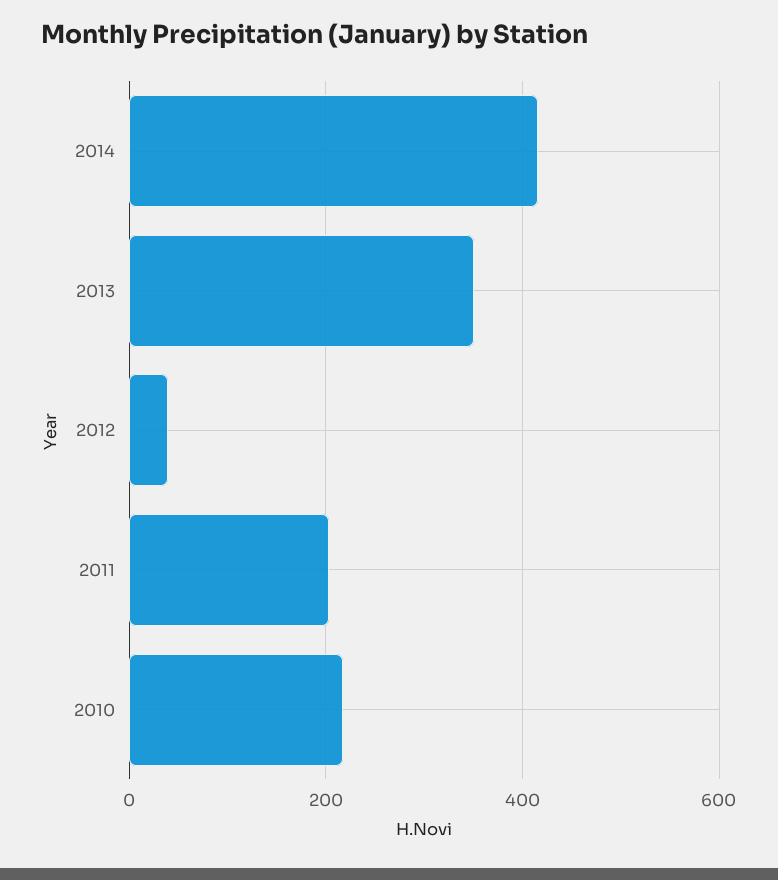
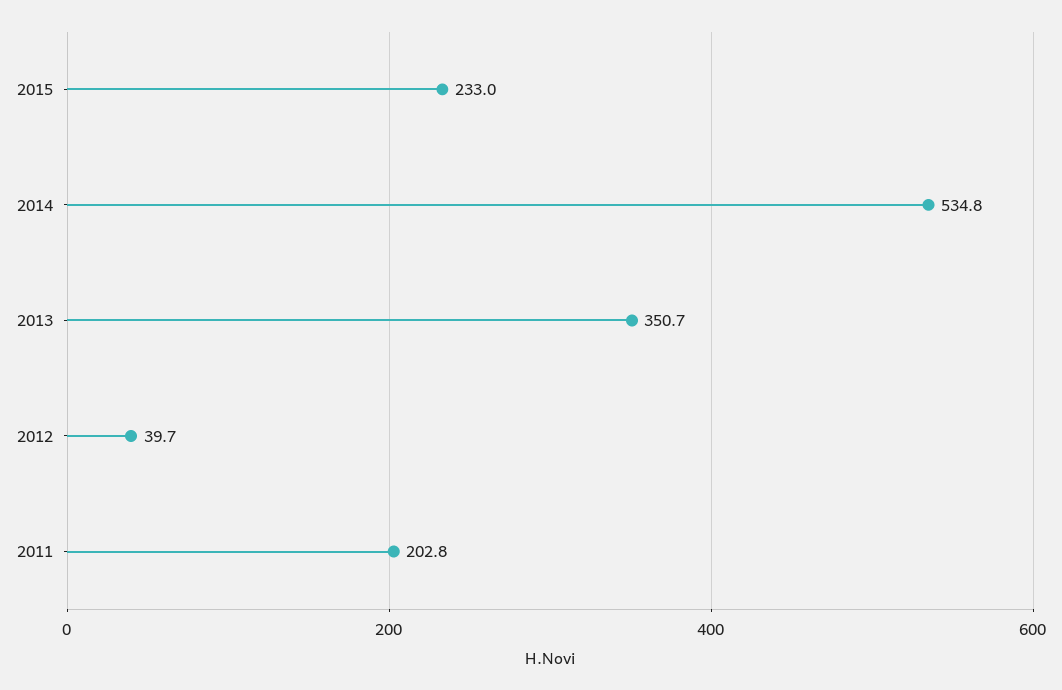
2014: 420 -> 534.8
2010: 220 -> none
2015: none -> 233

